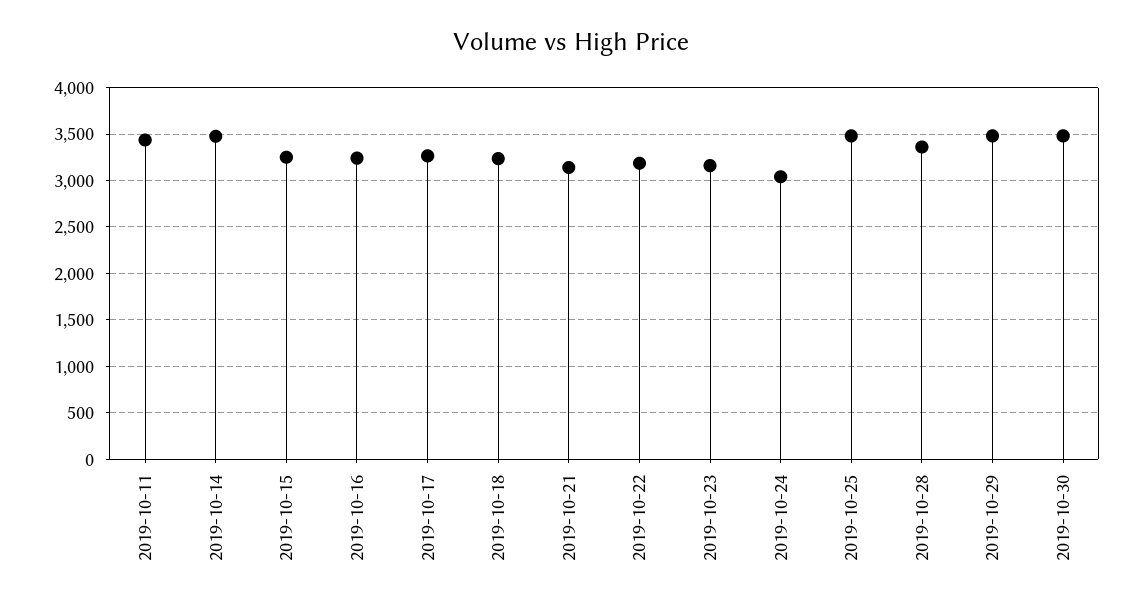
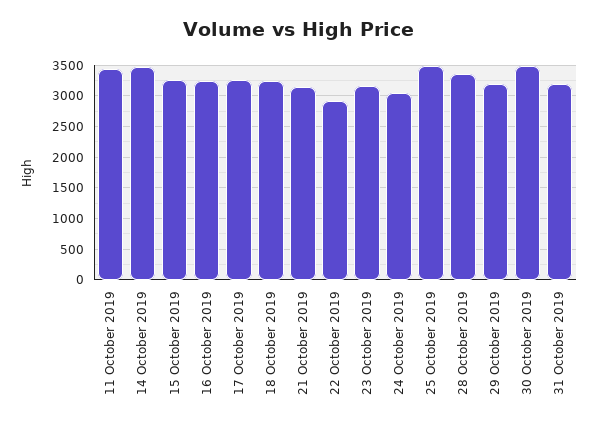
2019-10-22: 3200 -> 2900
2019-10-29: 3500 -> 3200
31 October 2019: none -> 3200

